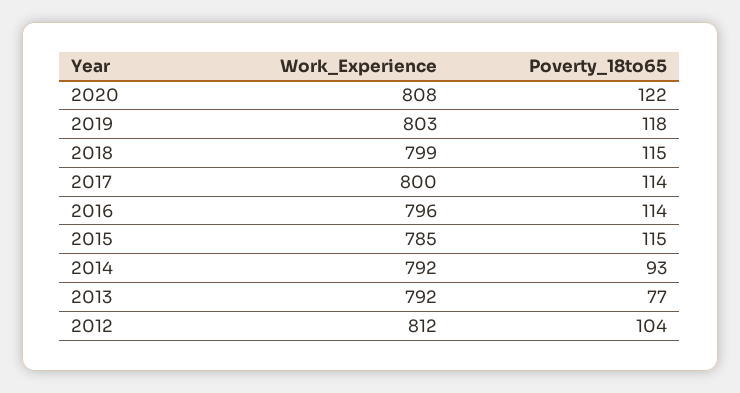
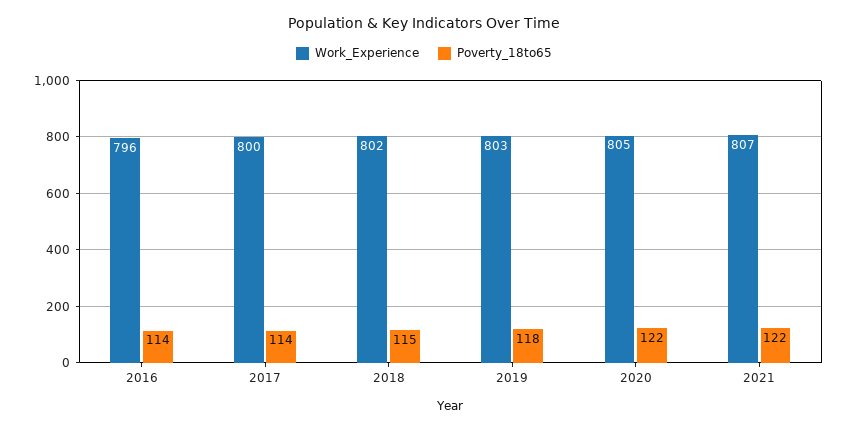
Work_Experience, 2020: 808 -> 805
Work_Experience, 2018: 799 -> 802
Work_Experience, 2015: 785 -> none
Poverty_18to65, 2015: 115 -> none
Work_Experience, 2014: 792 -> none
Poverty_18to65, 2014: 93 -> none
Work_Experience, 2013: 792 -> none
Poverty_18to65, 2013: 77 -> none
Work_Experience, 2012: 812 -> none
Poverty_18to65, 2012: 104 -> none
Work_Experience, 2021: none -> 807
Poverty_18to65, 2021: none -> 122

